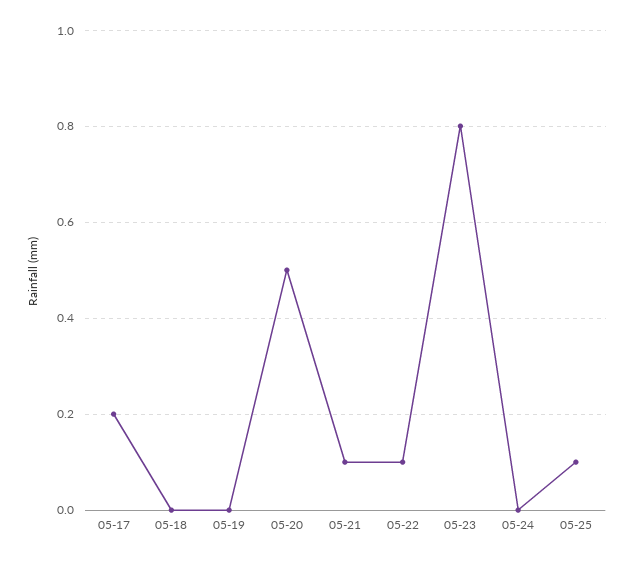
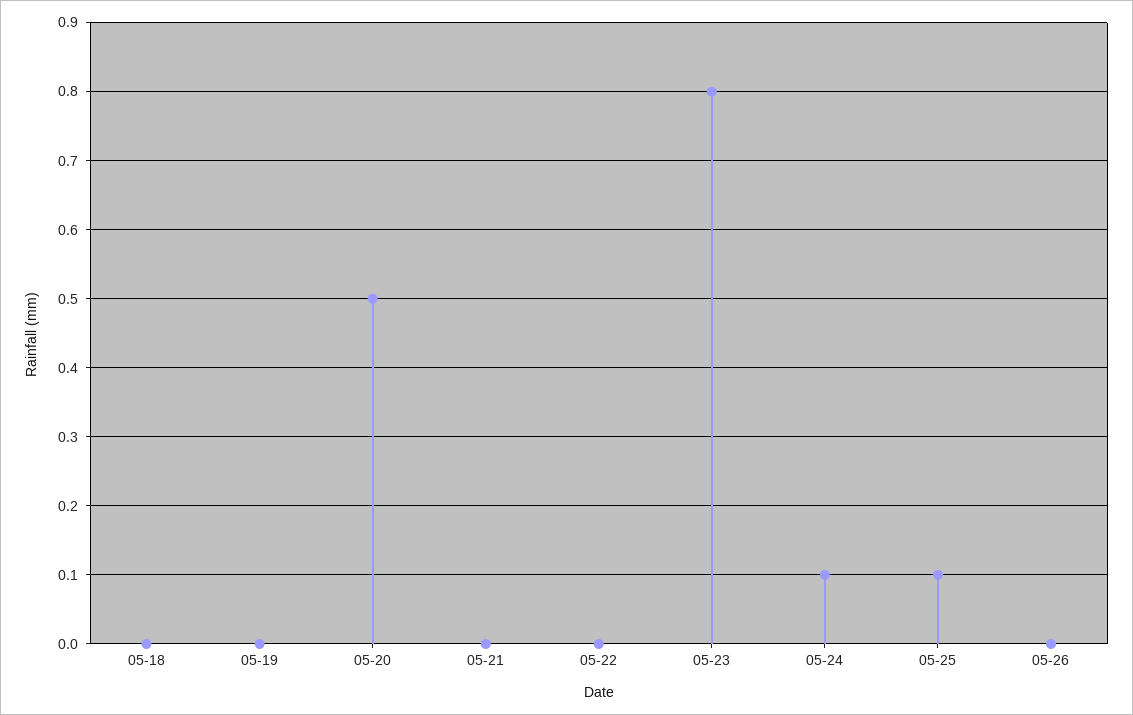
05-17: 0.2 -> none
05-21: 0.1 -> 0
05-22: 0.1 -> 0
05-24: 0 -> 0.1
05-26: none -> 0

